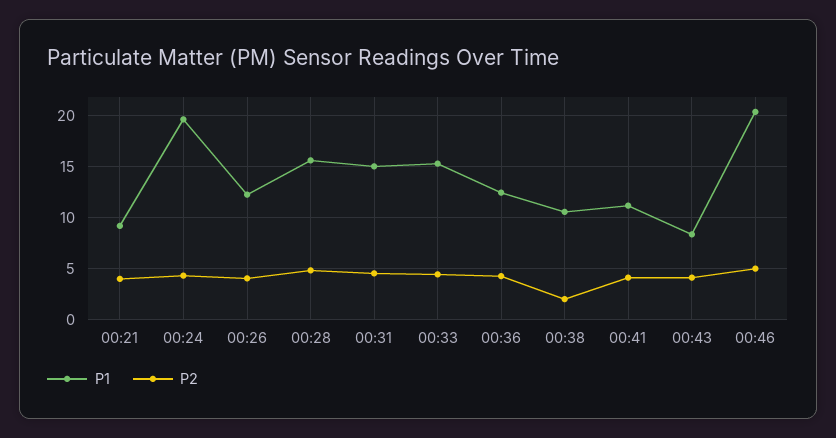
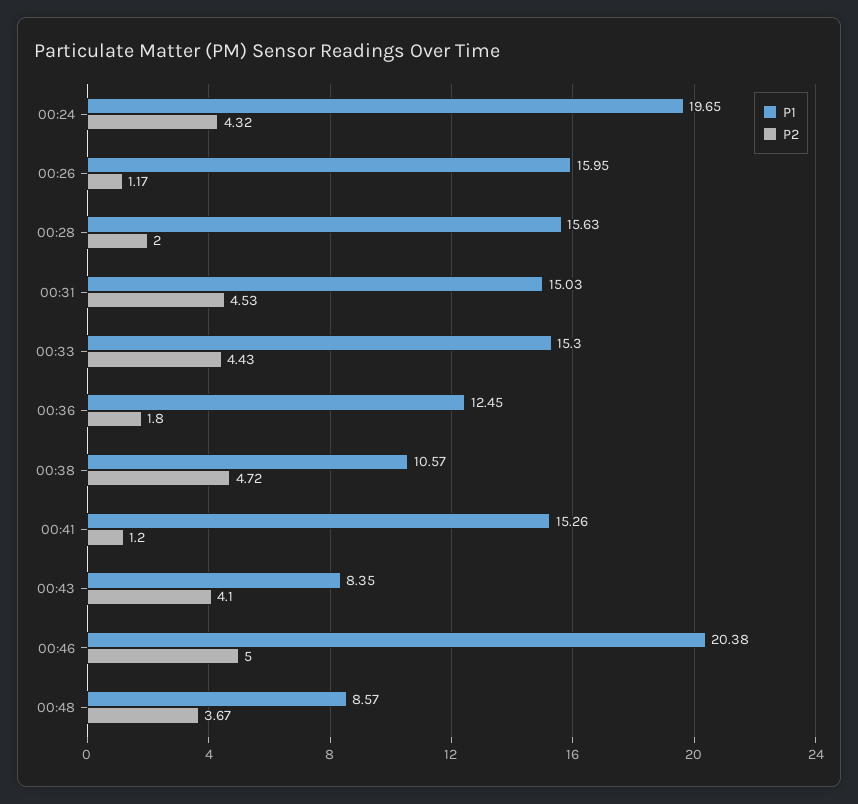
P1, 00:21: 9 -> none
P2, 00:21: 4 -> none
P1, 00:26: 12 -> 15.95
P2, 00:26: 4 -> 1.17
P2, 00:28: 5 -> 2
P2, 00:36: 4 -> 1.8
P2, 00:38: 2 -> 4.72
P1, 00:41: 11 -> 15.26
P2, 00:41: 4 -> 1.2
P1, 00:48: none -> 8.57
P2, 00:48: none -> 3.67

